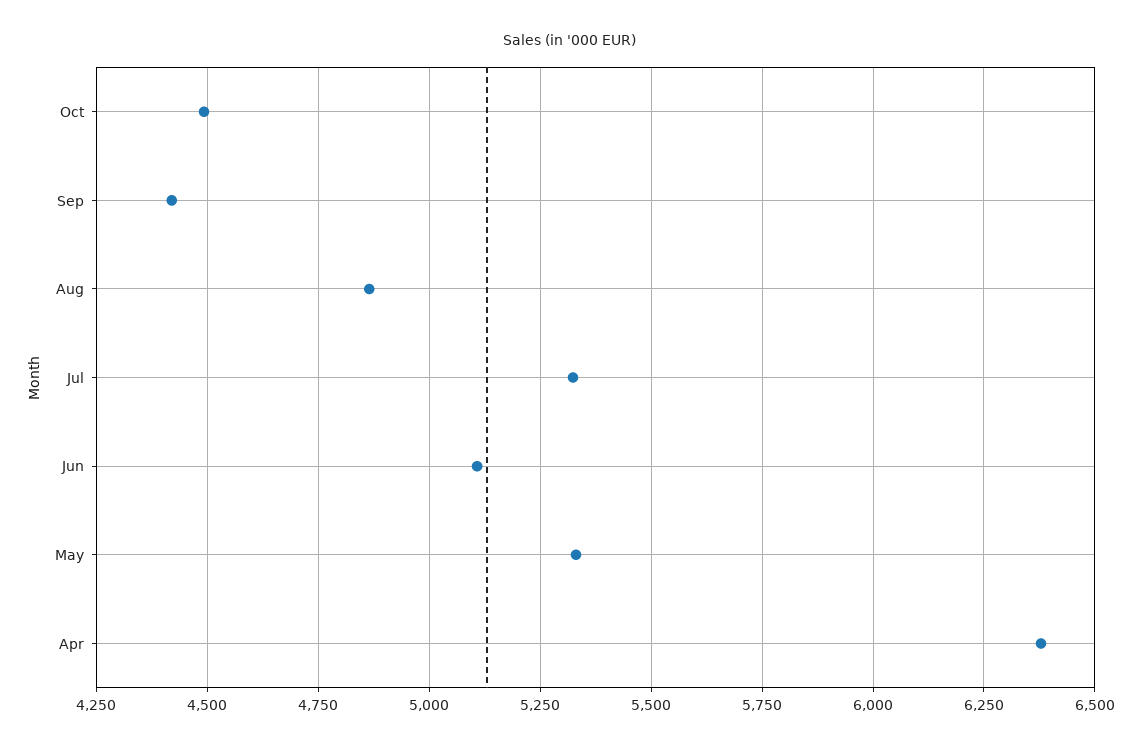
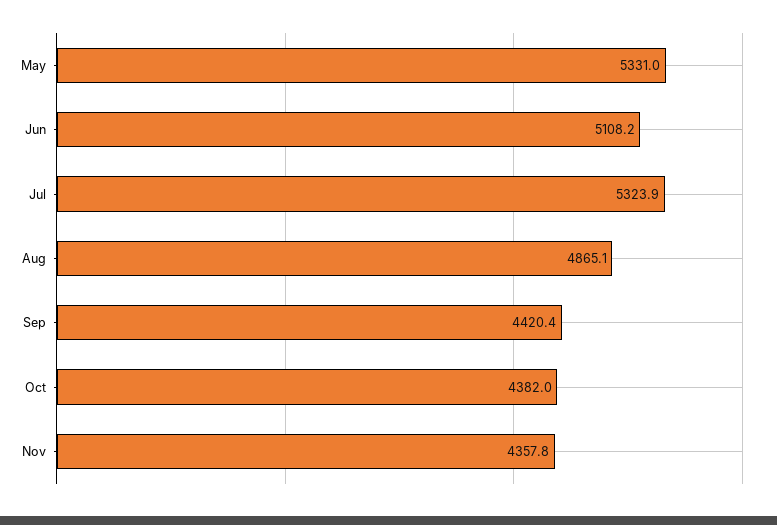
Oct: 4500 -> 4382
Apr: 6375 -> none
Nov: none -> 4357.8

